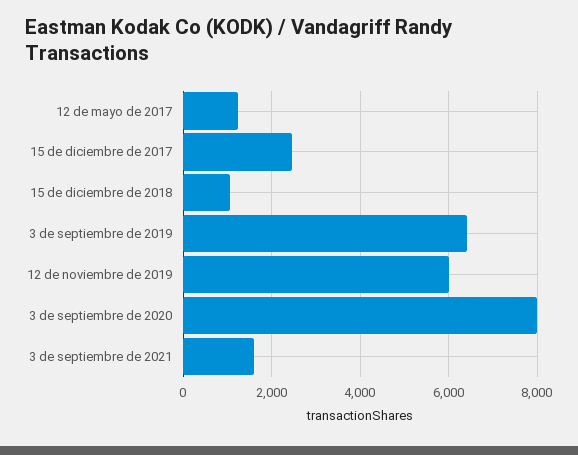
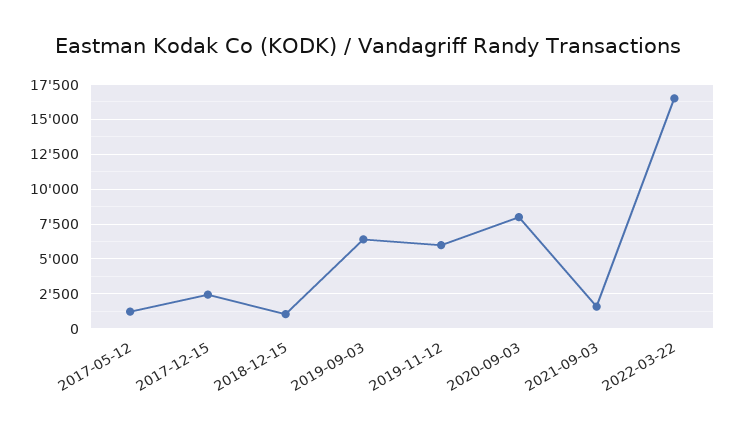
2022-03-22: none -> 16500

